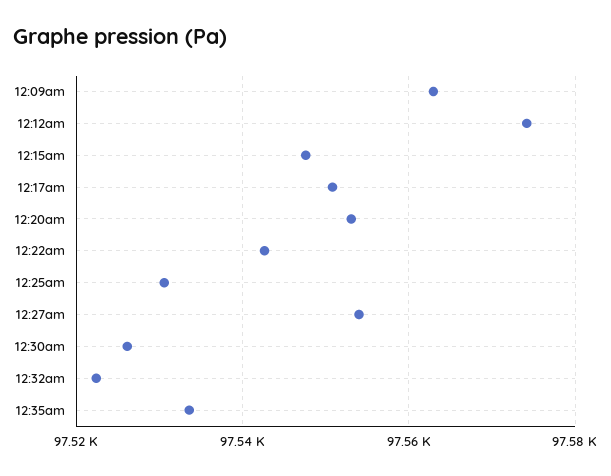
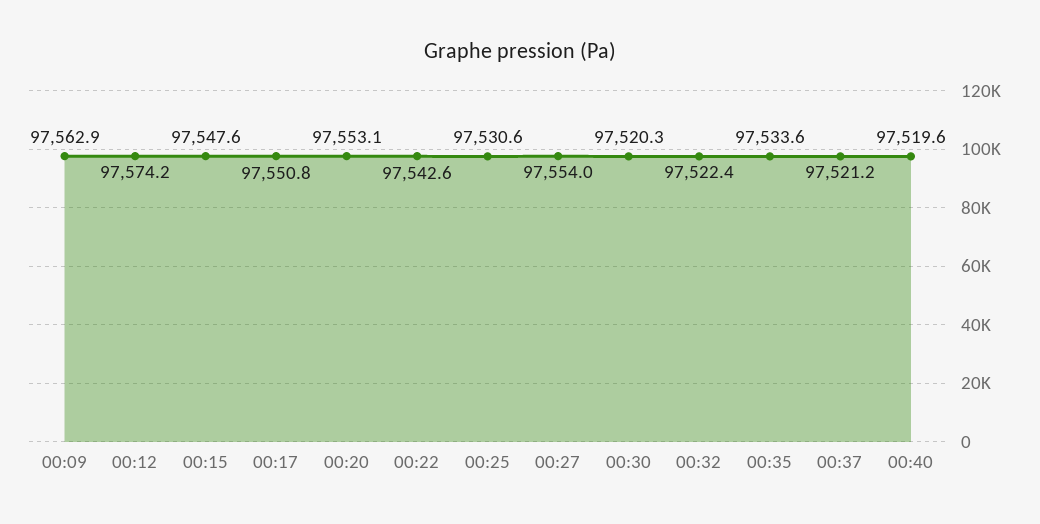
12:30am: 97526 -> 97520.3
00:37: none -> 97521.2
00:40: none -> 97519.6

